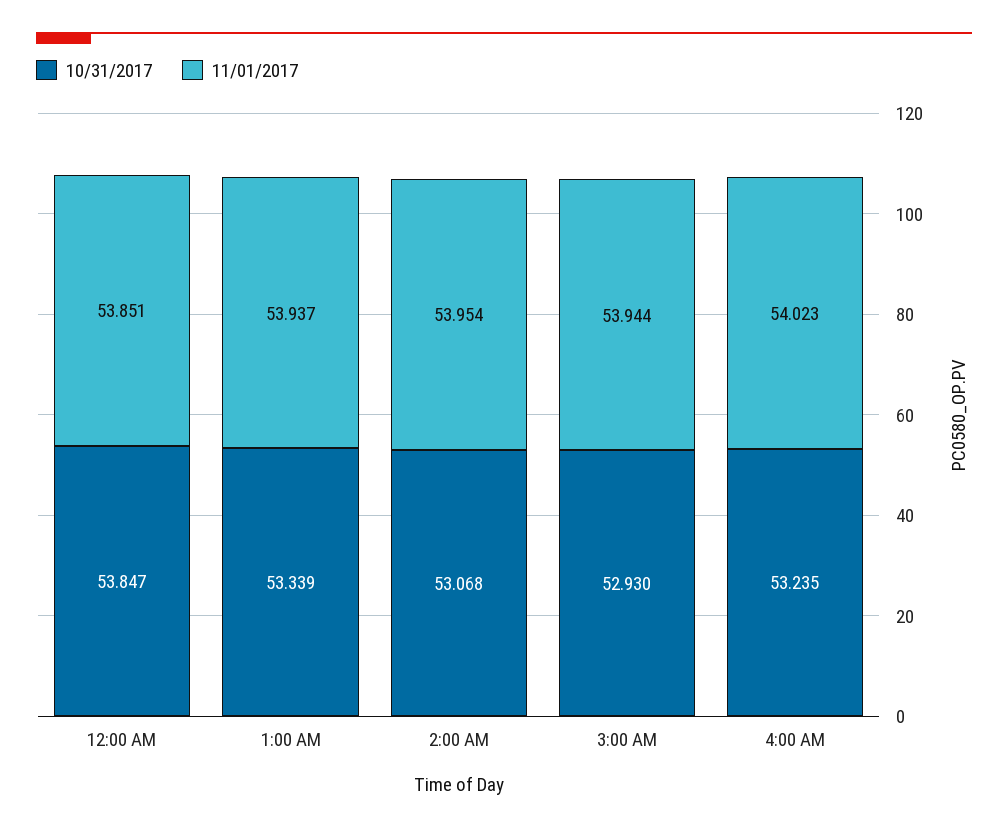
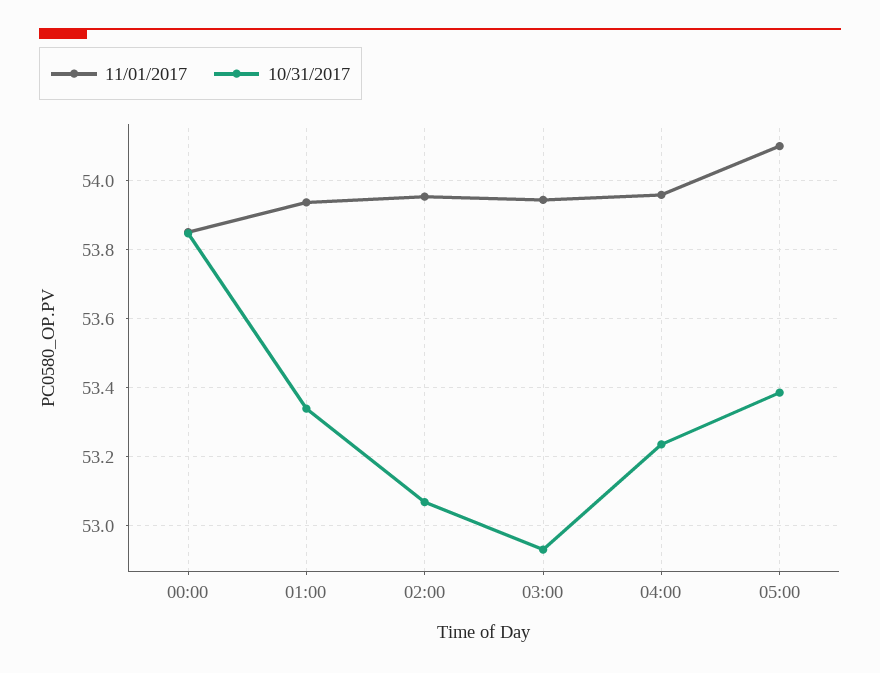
11/01/2017, 4:00 AM: 54.023 -> 53.96
11/01/2017, 05:00: none -> 54.1
10/31/2017, 05:00: none -> 53.38

